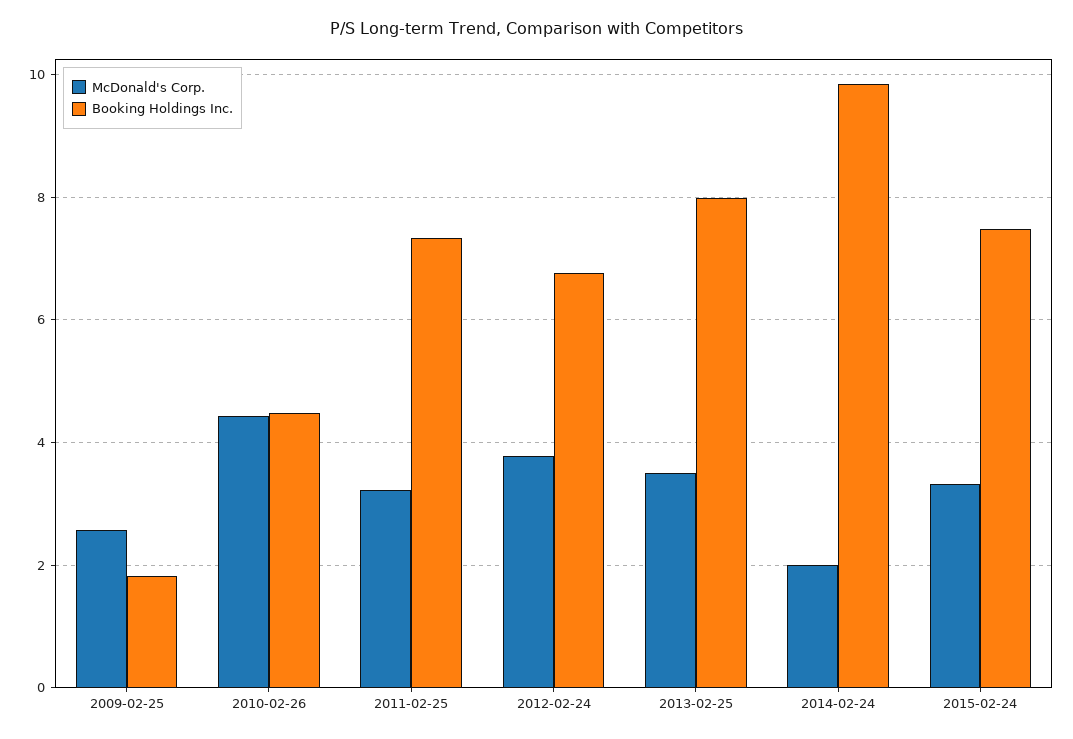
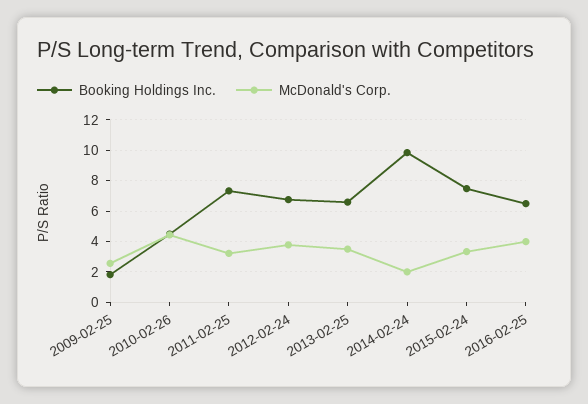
Booking Holdings Inc., 2013-02-25: 8 -> 6.5
Booking Holdings Inc., 2016-02-25: none -> 6.5
McDonald's Corp., 2016-02-25: none -> 4

